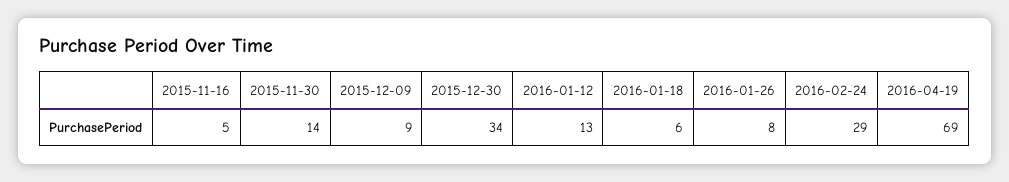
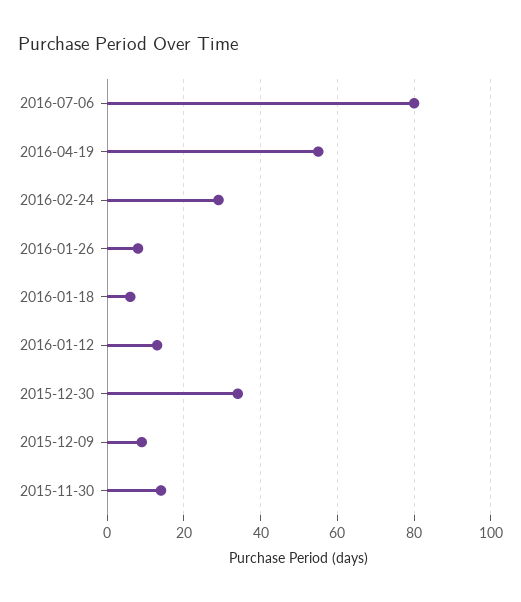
2015-11-16: 5 -> none
2016-04-19: 69 -> 55
2016-07-06: none -> 80

